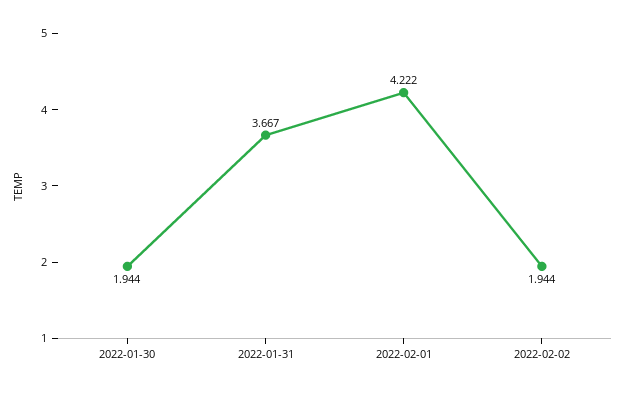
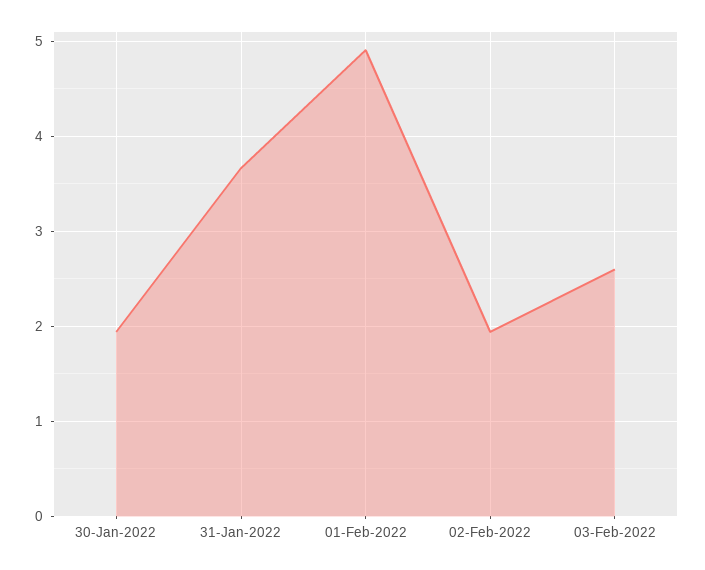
2022-02-01: 4.222 -> 4.9
03-Feb-2022: none -> 2.6

